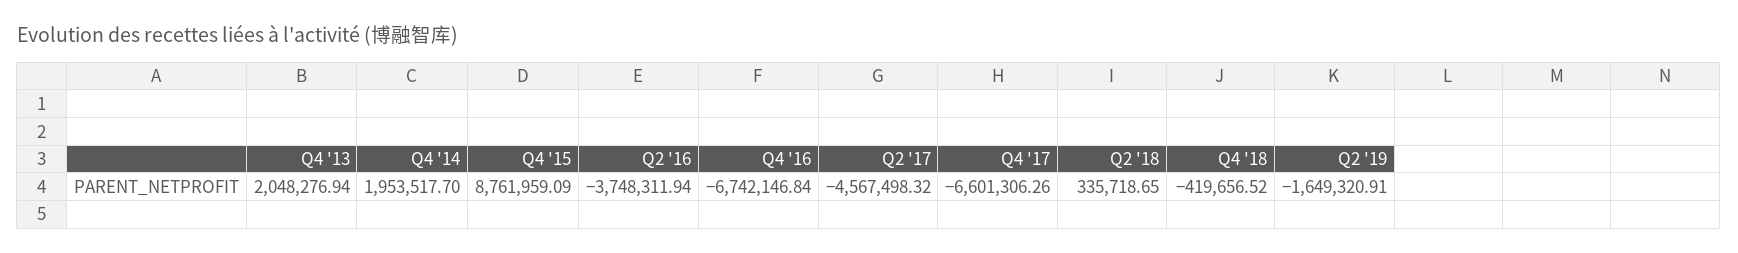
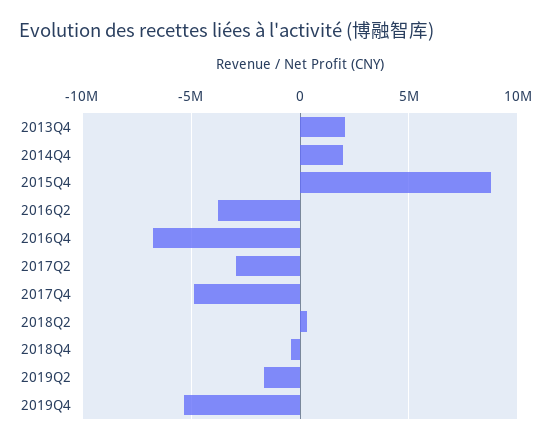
Q2 '17: -4567498.32 -> -3000000
Q4 '17: -6601306.26 -> -5000000
2019Q4: none -> -5500000

